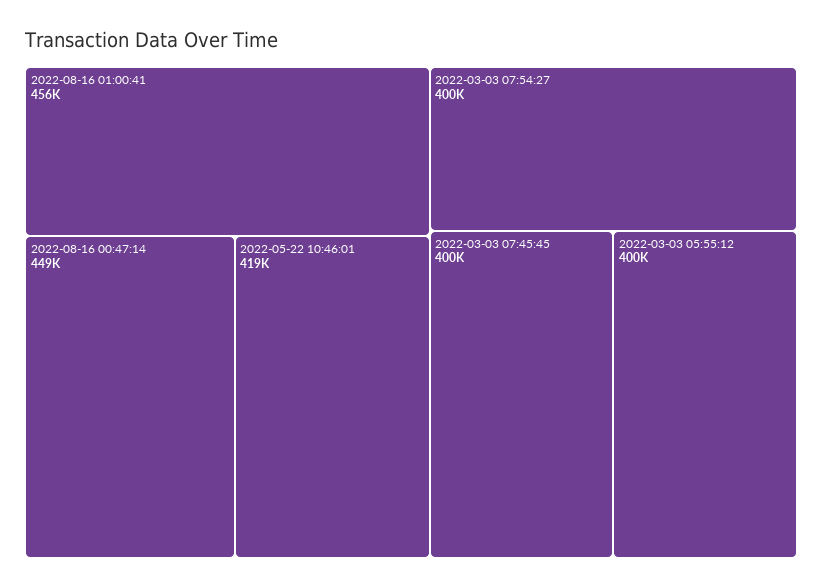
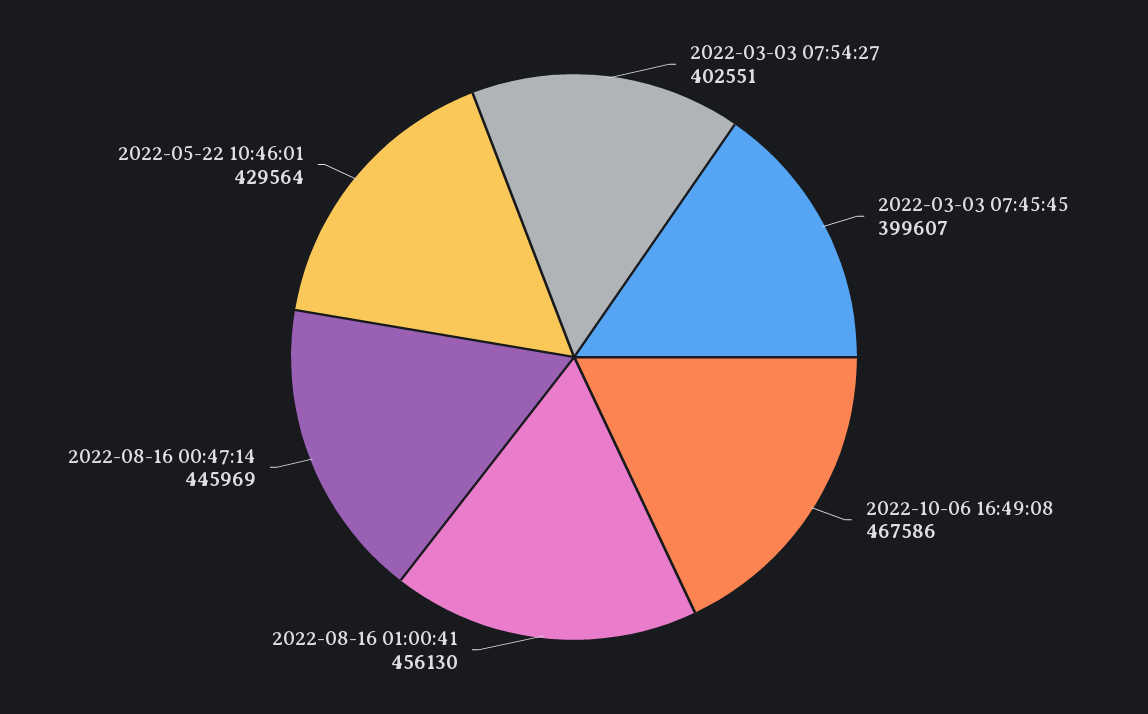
2022-08-16 00:47:14: 449000 -> 445969
2022-05-22 10:46:01: 419000 -> 429564
2022-03-03 07:54:27: 400000 -> 402551
2022-03-03 05:55:12: 400000 -> none
2022-10-06 16:49:08: none -> 467586

